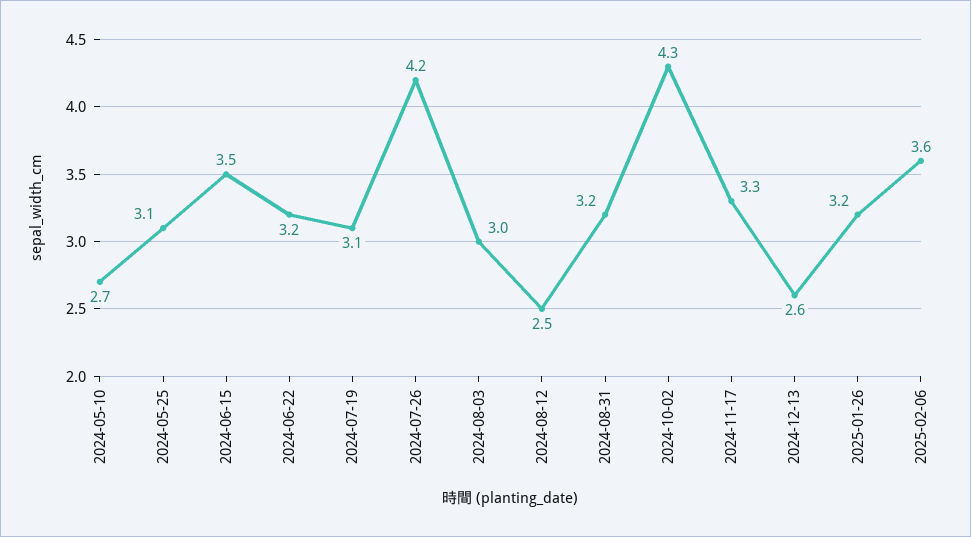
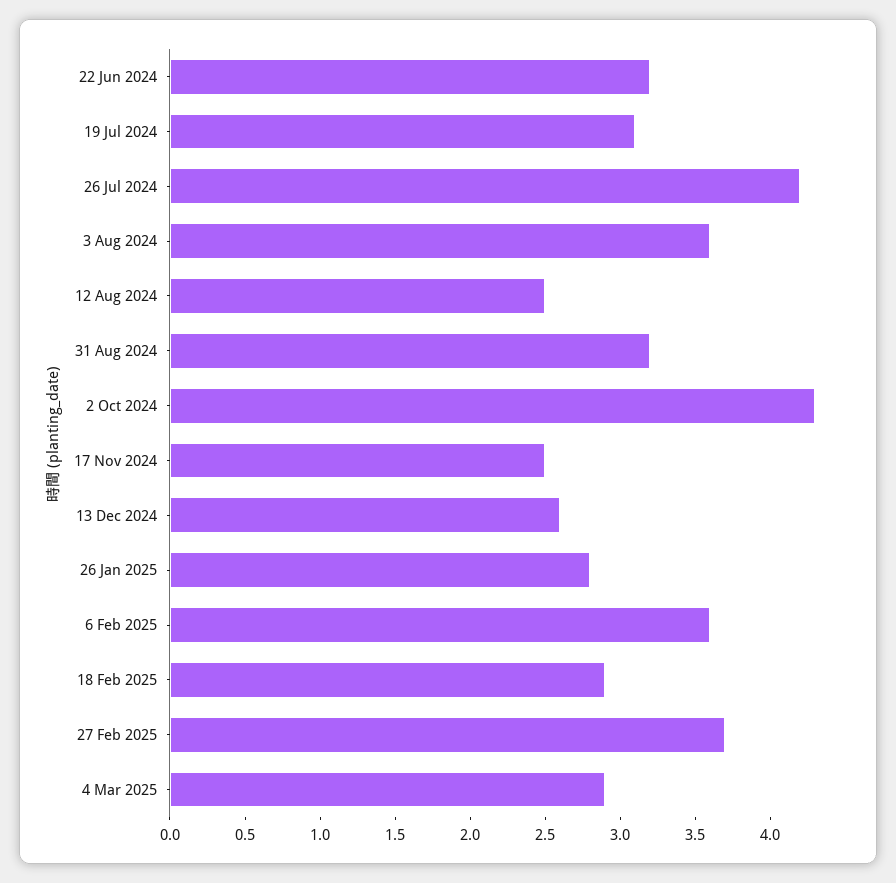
2024-05-10: 2.7 -> none
2024-05-25: 3.1 -> none
2024-06-15: 3.5 -> none
2024-08-03: 3 -> 3.6
2024-11-17: 3.3 -> 2.5
2025-01-26: 3.2 -> 2.8
18 Feb 2025: none -> 2.9
27 Feb 2025: none -> 3.7
4 Mar 2025: none -> 2.9

